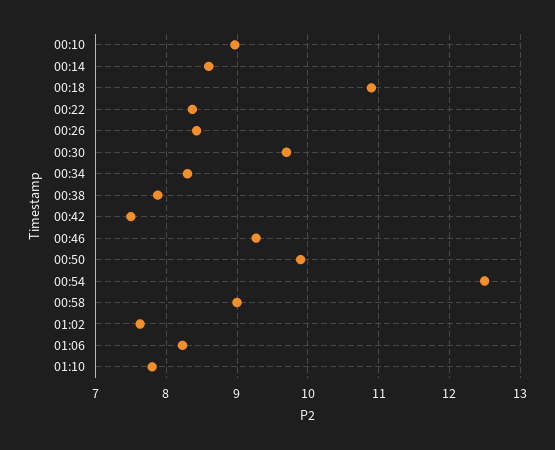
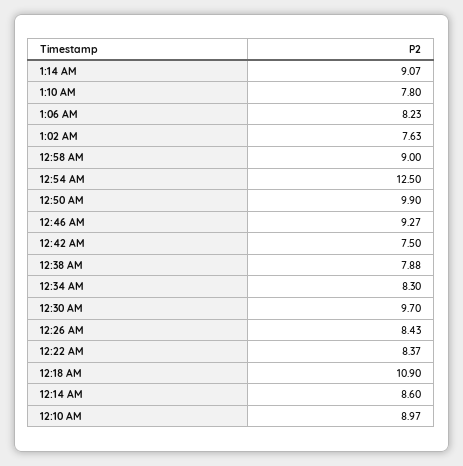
1:14 AM: none -> 9.07

